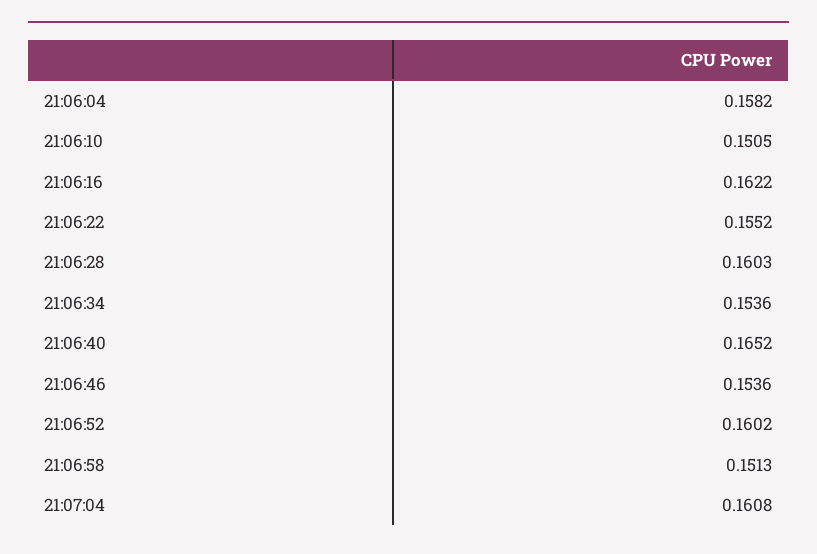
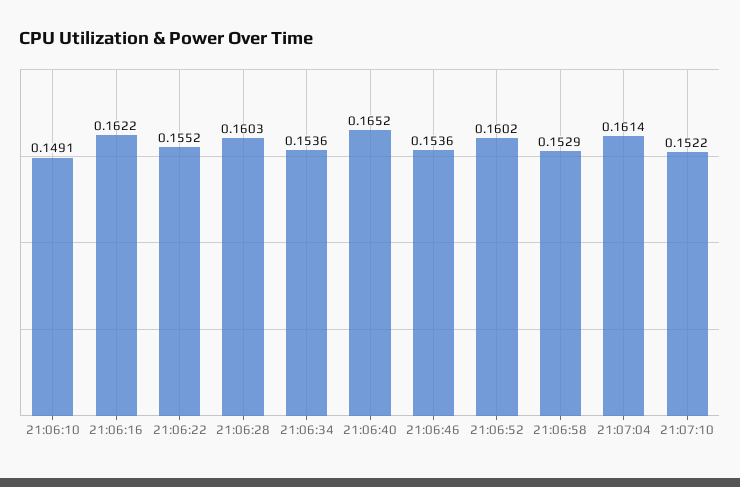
21:06:04: 0.1582 -> none
21:06:10: 0.1505 -> 0.1491
21:06:58: 0.1513 -> 0.1529
21:07:04: 0.1608 -> 0.1614
21:07:10: none -> 0.1522

